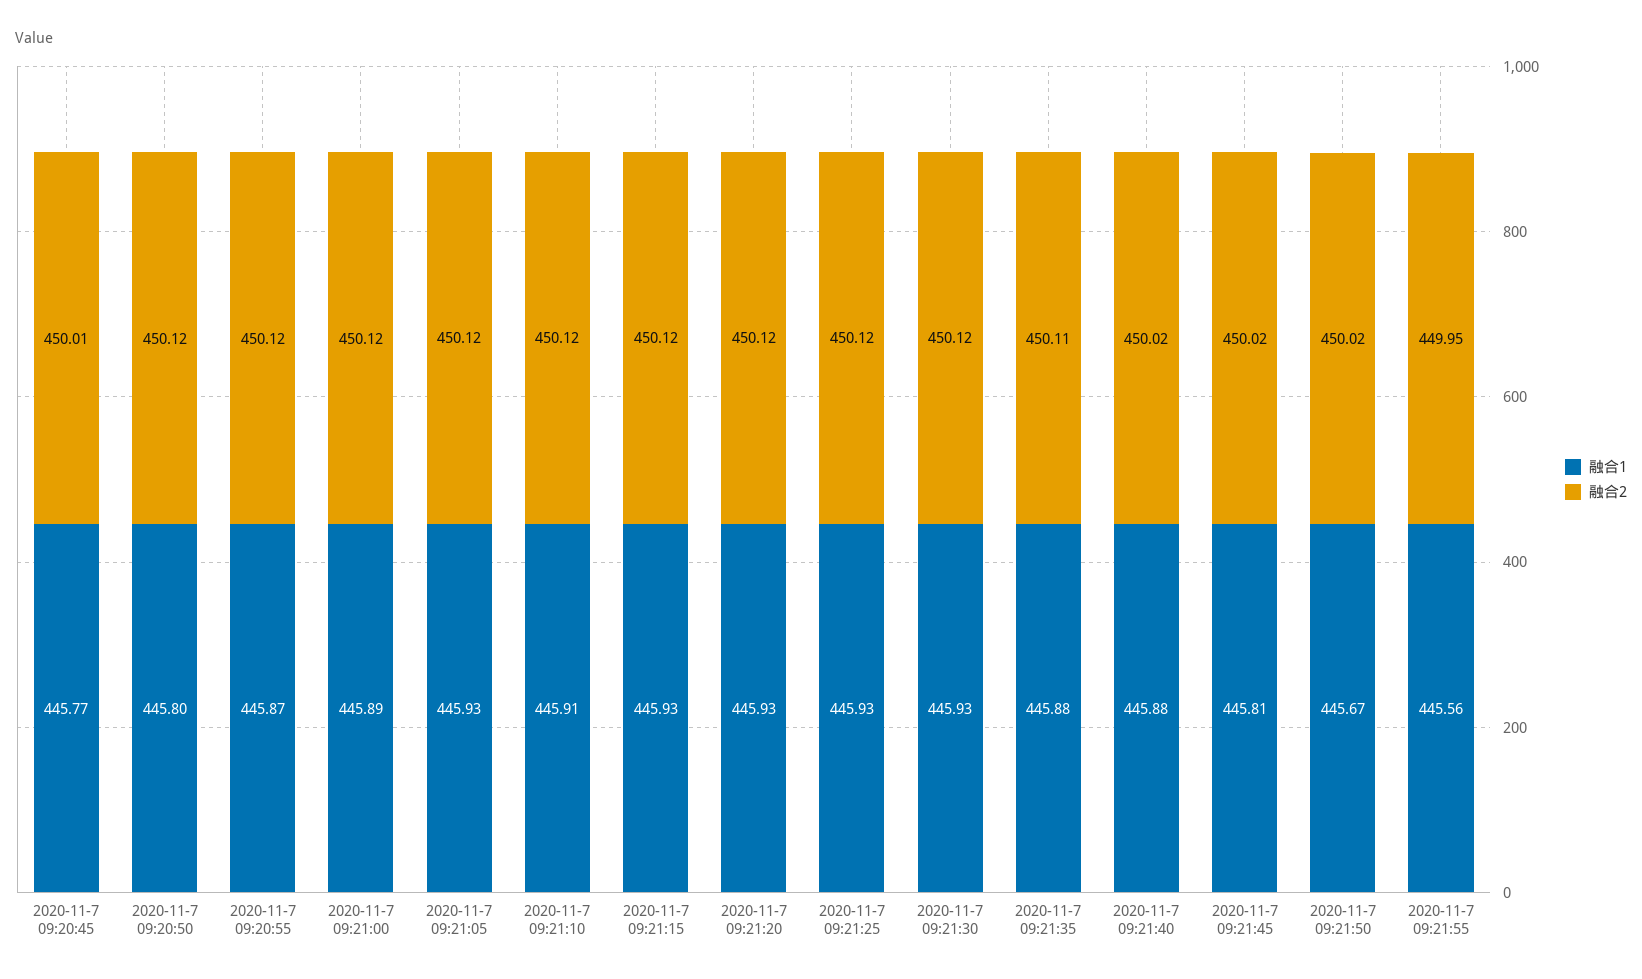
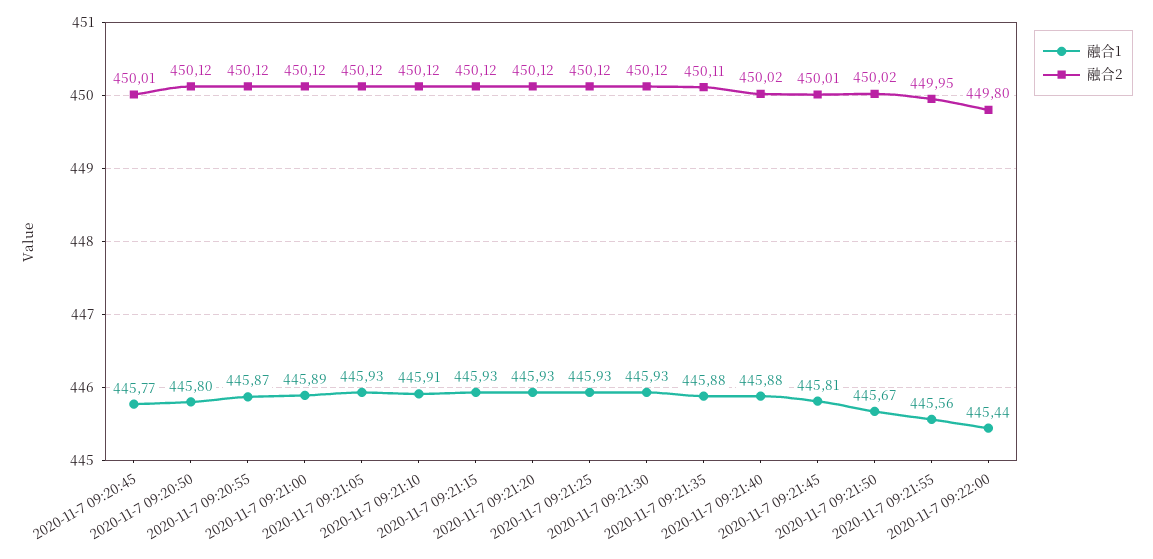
融合2, 2020-11-7 09:21:45: 450.02 -> 450.01
融合1, 2020-11-7 09:22:00: none -> 445.44
融合2, 2020-11-7 09:22:00: none -> 449.8

